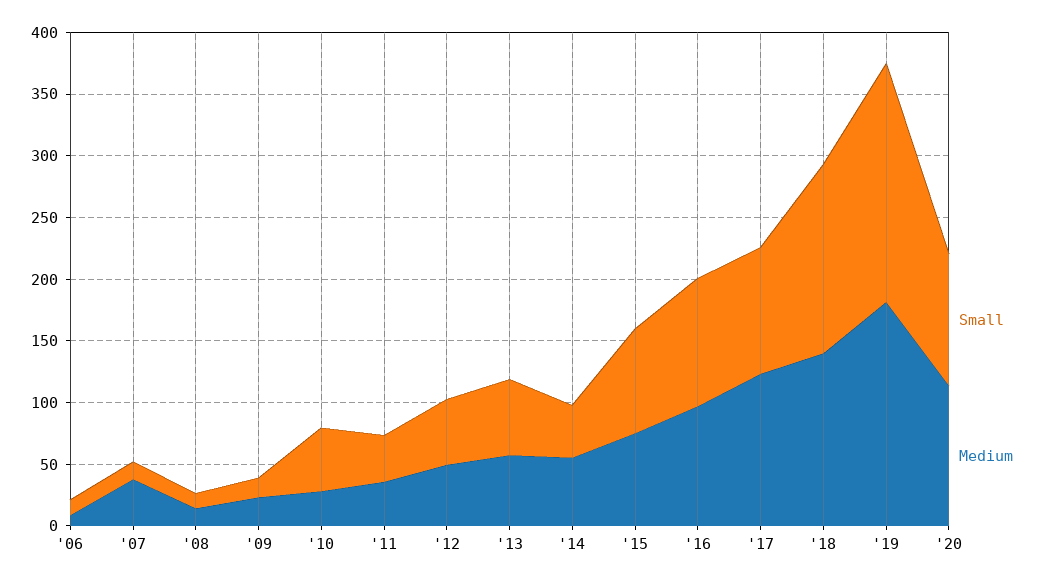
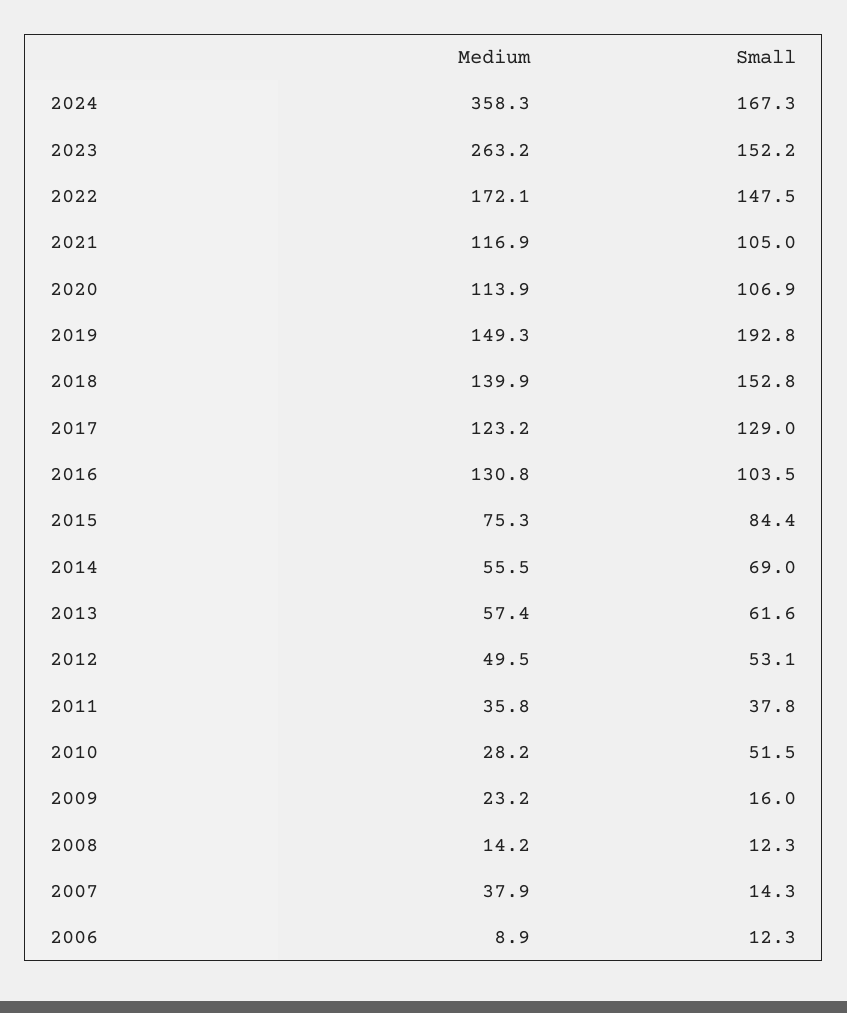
Small, '14: 40 -> 69
Medium, '16: 100 -> 130.8
Small, '17: 100 -> 129
Medium, '19: 180 -> 149.3
Medium, 2024: none -> 358.3
Small, 2024: none -> 167.3
Medium, 2023: none -> 263.2
Small, 2023: none -> 152.2
Medium, 2022: none -> 172.1
Small, 2022: none -> 147.5
Medium, 2021: none -> 116.9
Small, 2021: none -> 105

